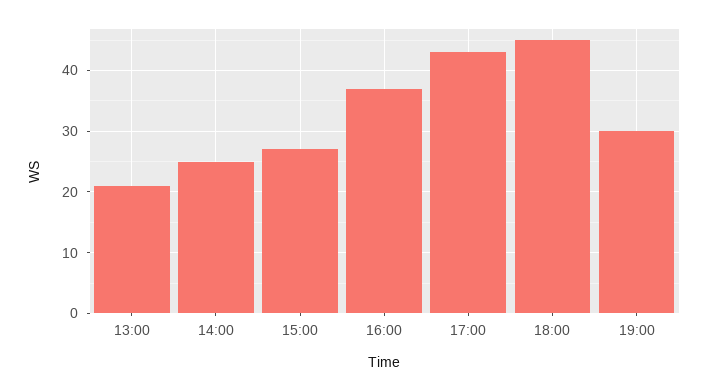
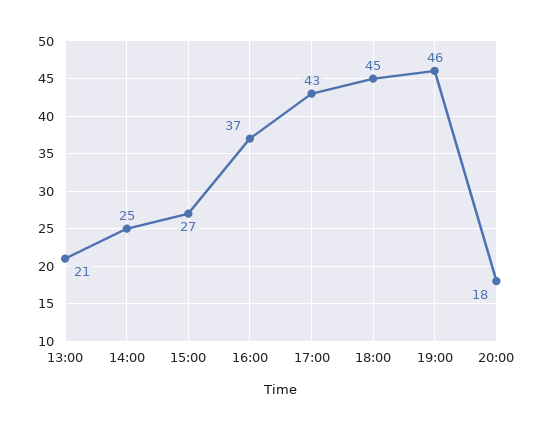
19:00: 30 -> 46
20:00: none -> 18

